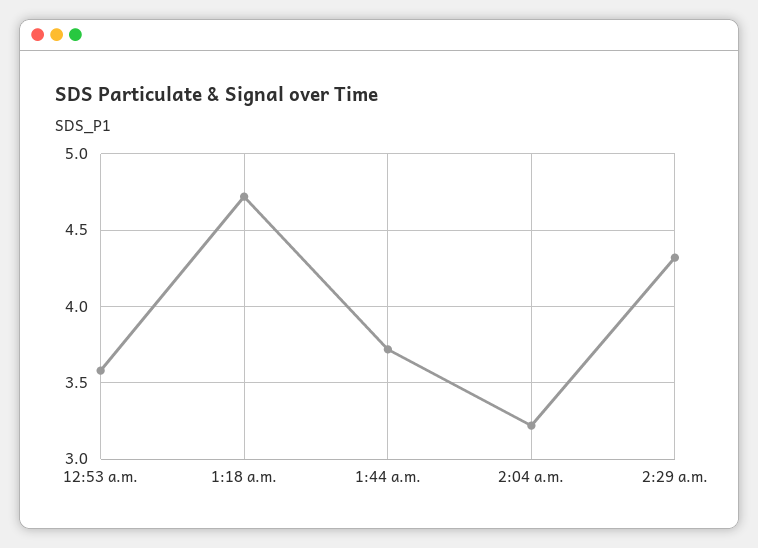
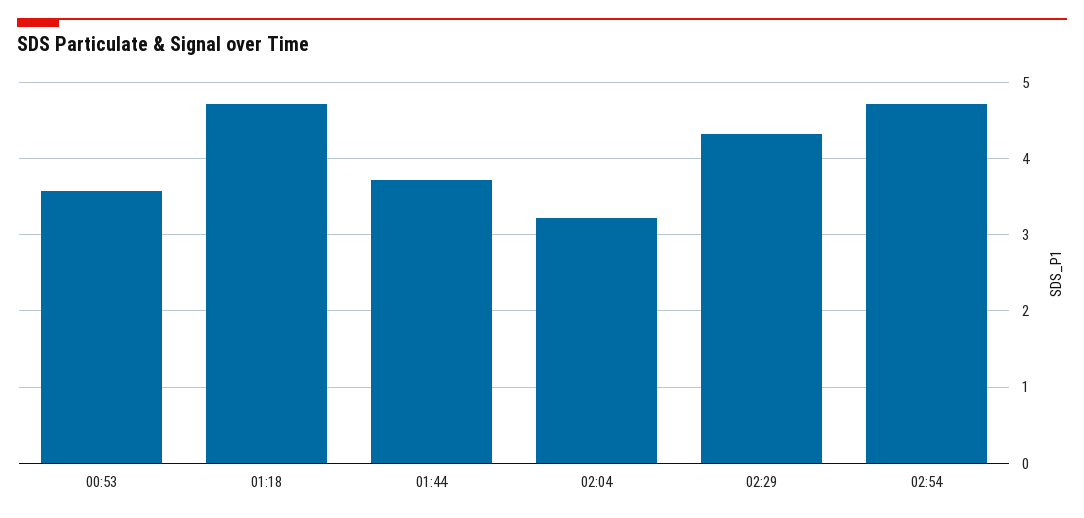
02:54: none -> 4.7

